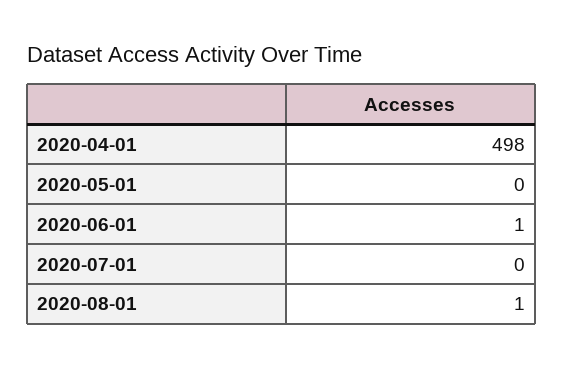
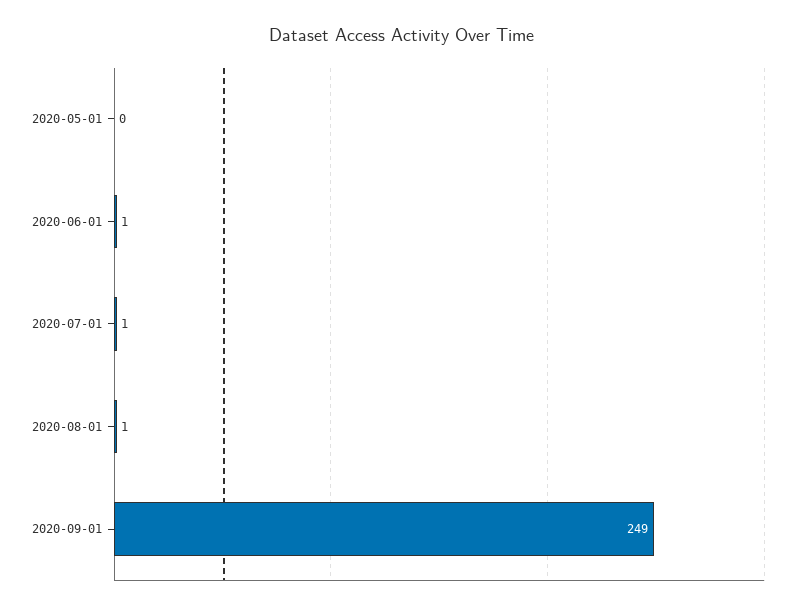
2020-04-01: 498 -> none
2020-07-01: 0 -> 1
2020-09-01: none -> 249

